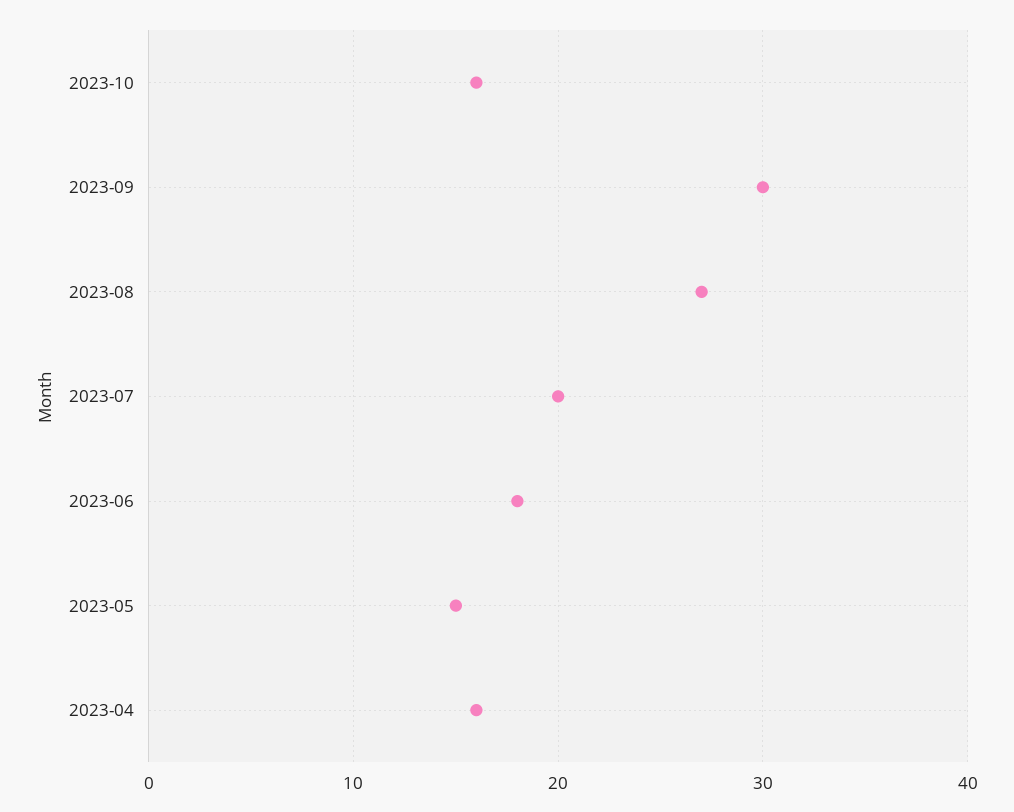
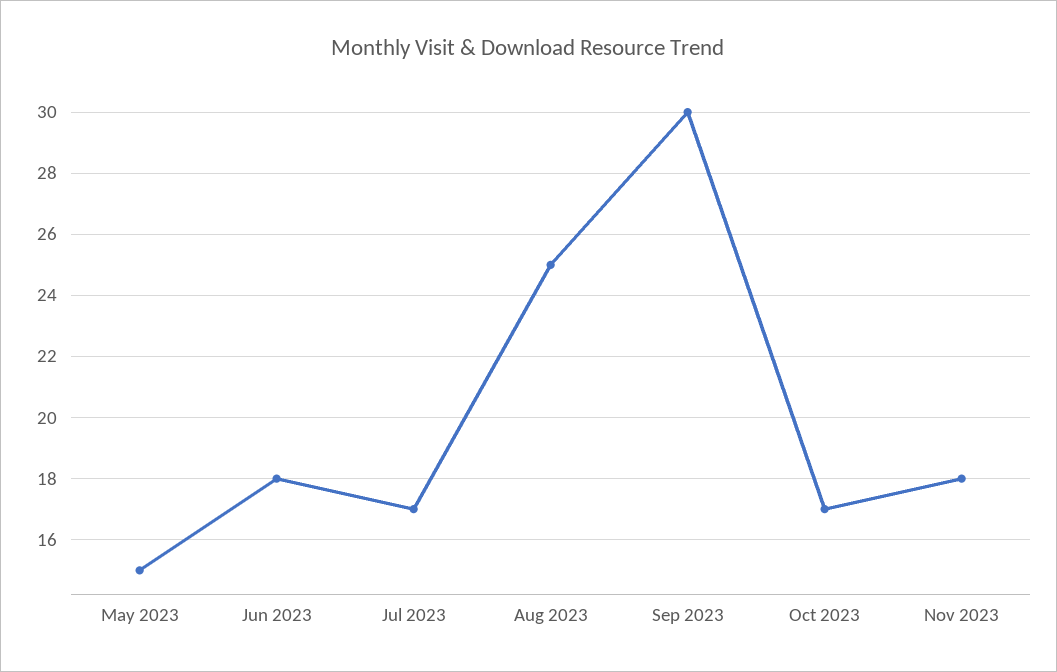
2023-10: 16 -> 17
2023-08: 27 -> 25
2023-07: 20 -> 17
2023-04: 16 -> none
Nov 2023: none -> 18

